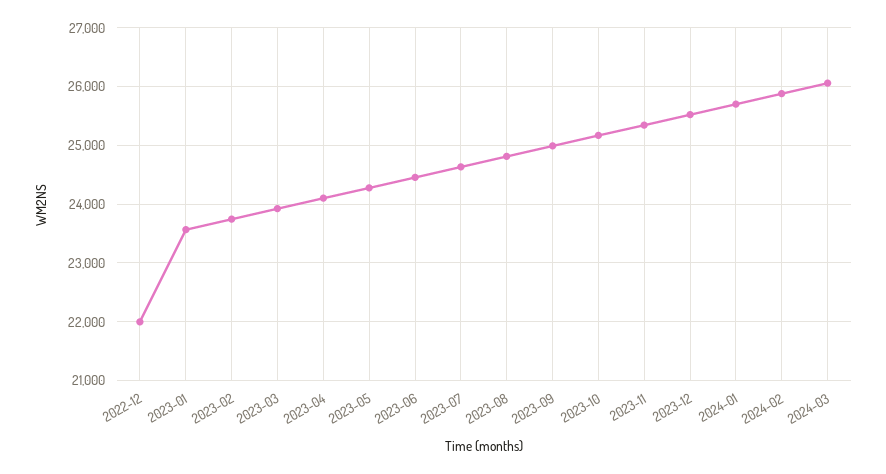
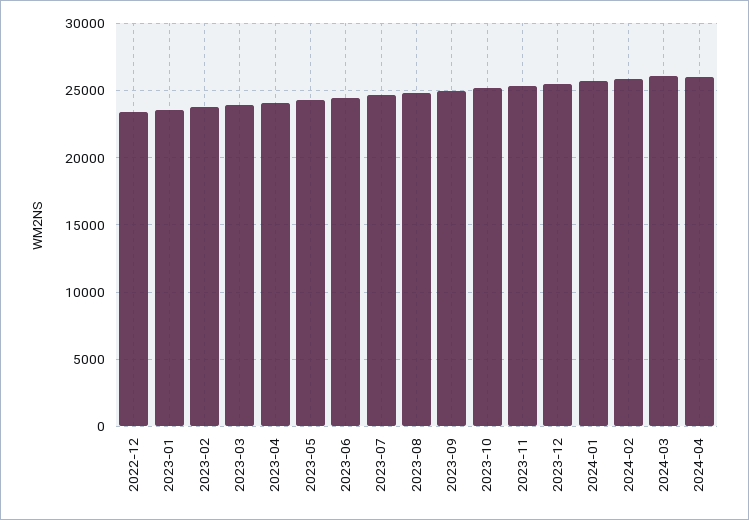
2022-12: 22000 -> 23500
2024-04: none -> 26000

